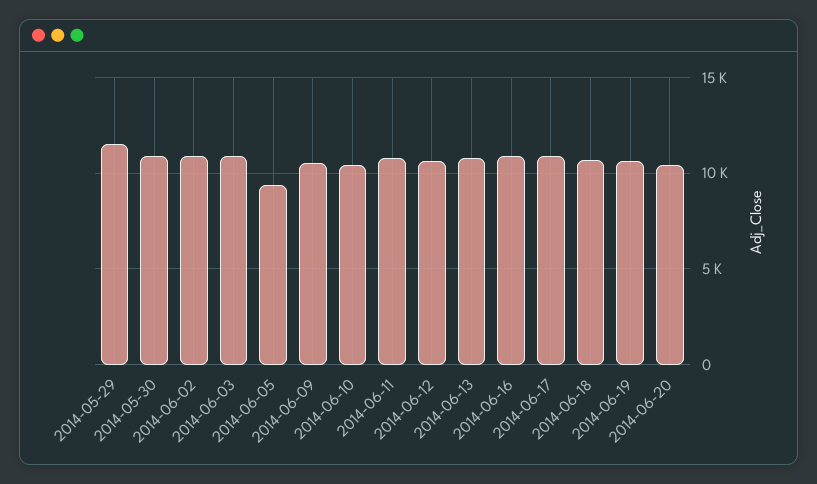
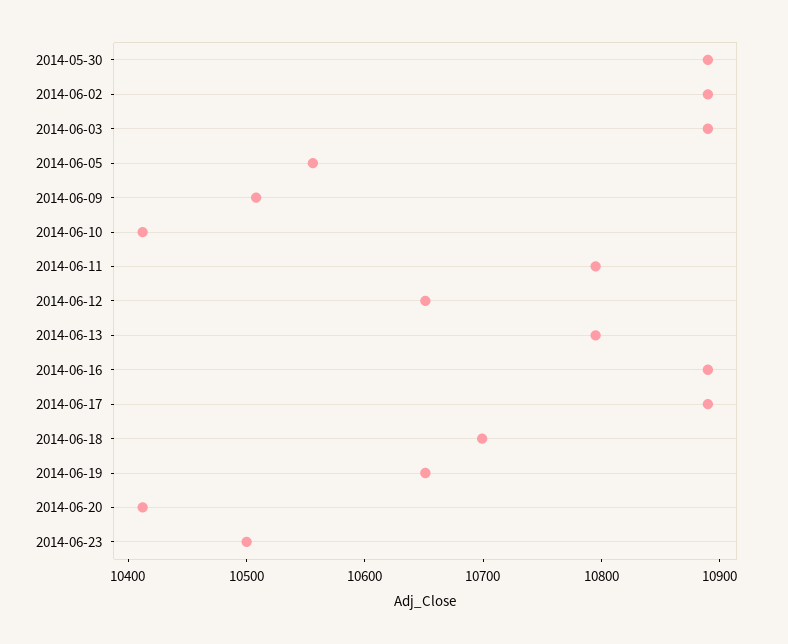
2014-05-29: 11500 -> none
2014-06-05: 9500 -> 10560
2014-06-23: none -> 10500

